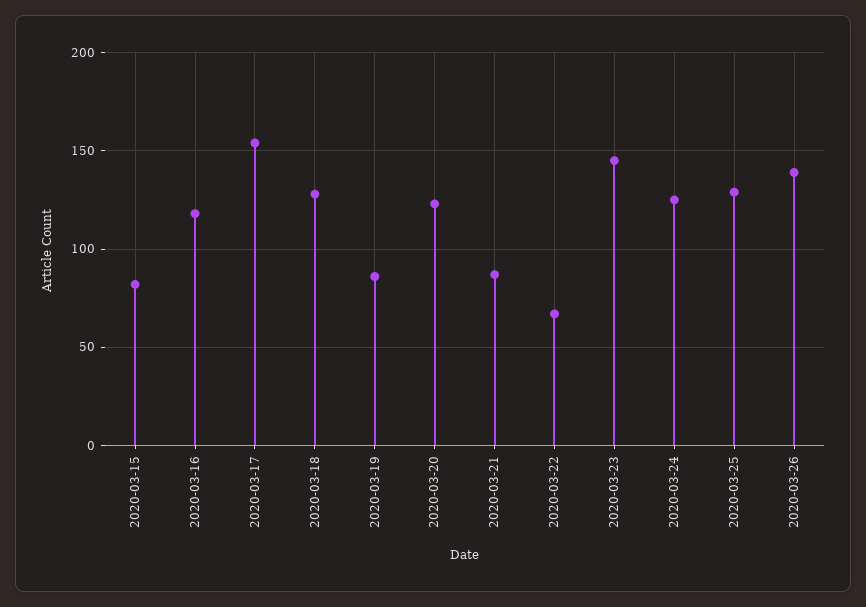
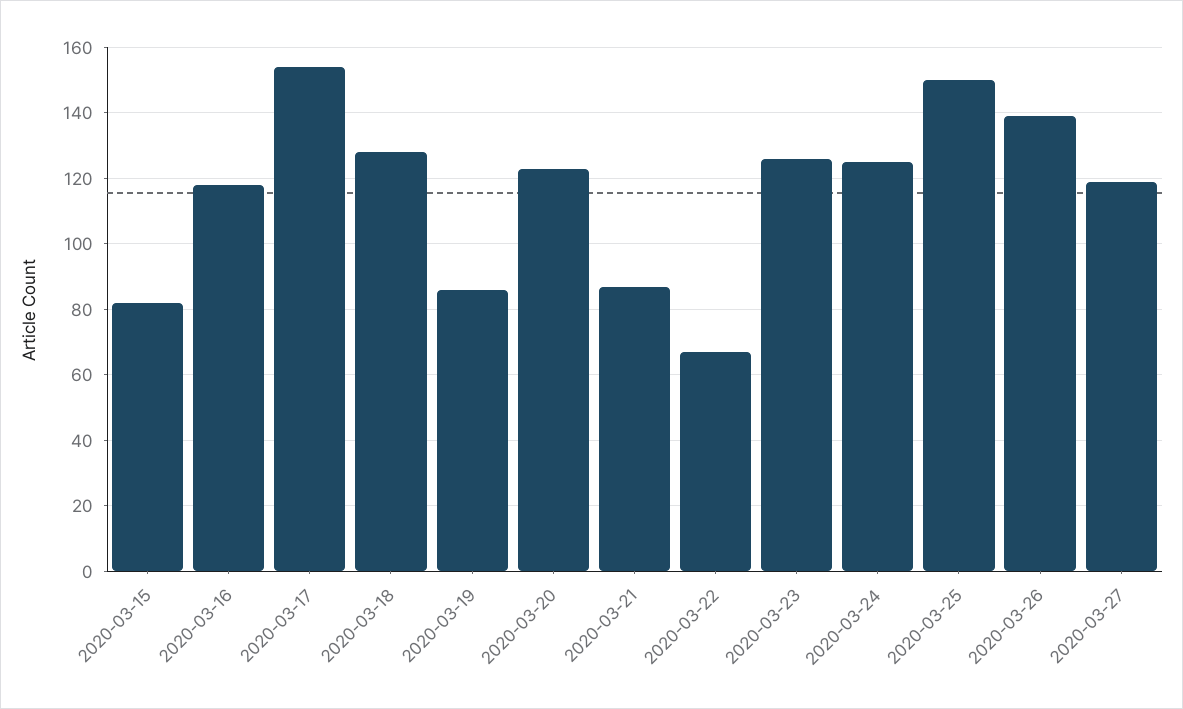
2020-03-23: 145 -> 125
2020-03-25: 130 -> 150
2020-03-27: none -> 120

